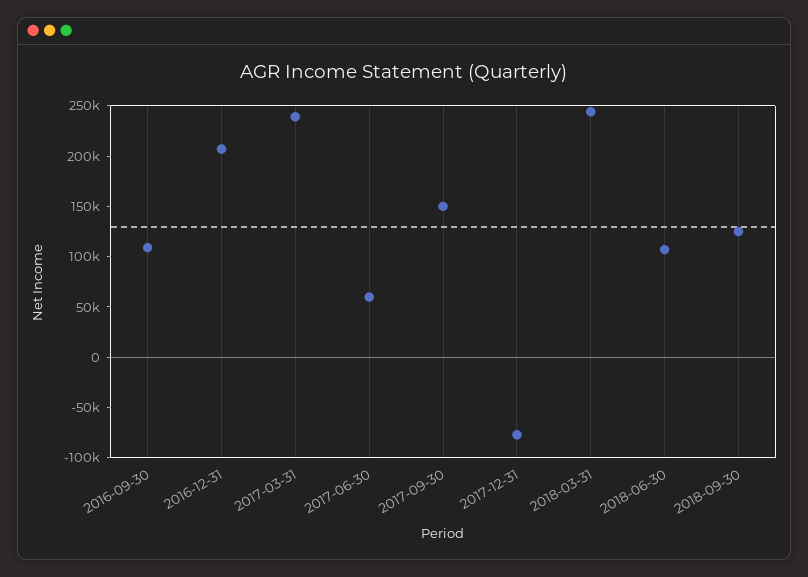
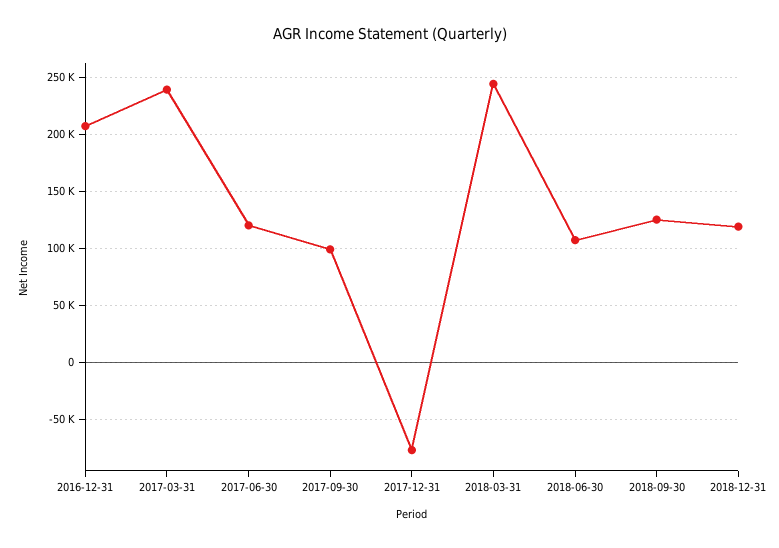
2016-09-30: 110000 -> none
2017-06-30: 60000 -> 120000
2017-09-30: 150000 -> 100000
2018-12-31: none -> 120000

